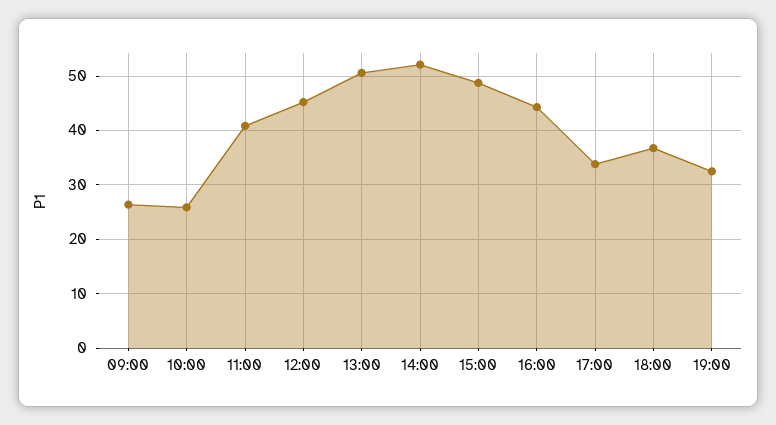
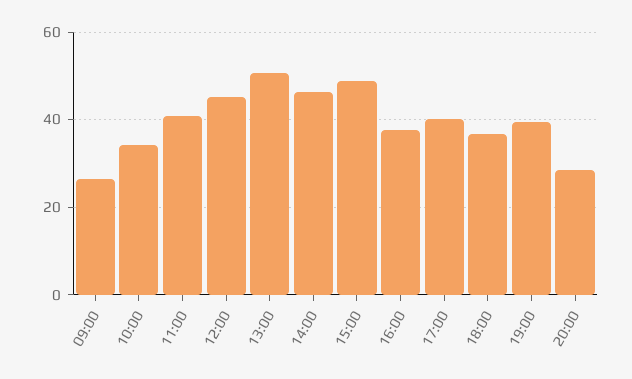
10:00: 26 -> 34
14:00: 52 -> 46
16:00: 44 -> 38
17:00: 34 -> 40
19:00: 32 -> 40
20:00: none -> 28

